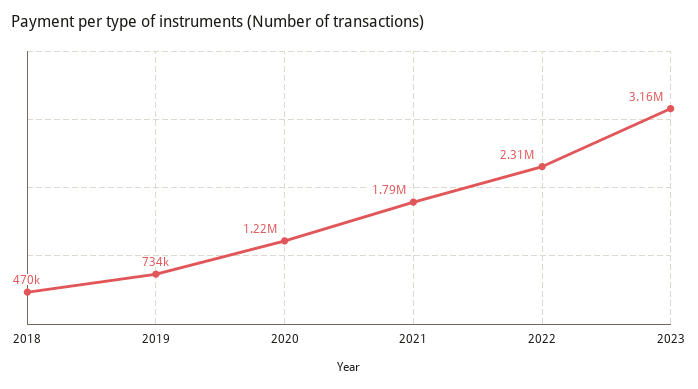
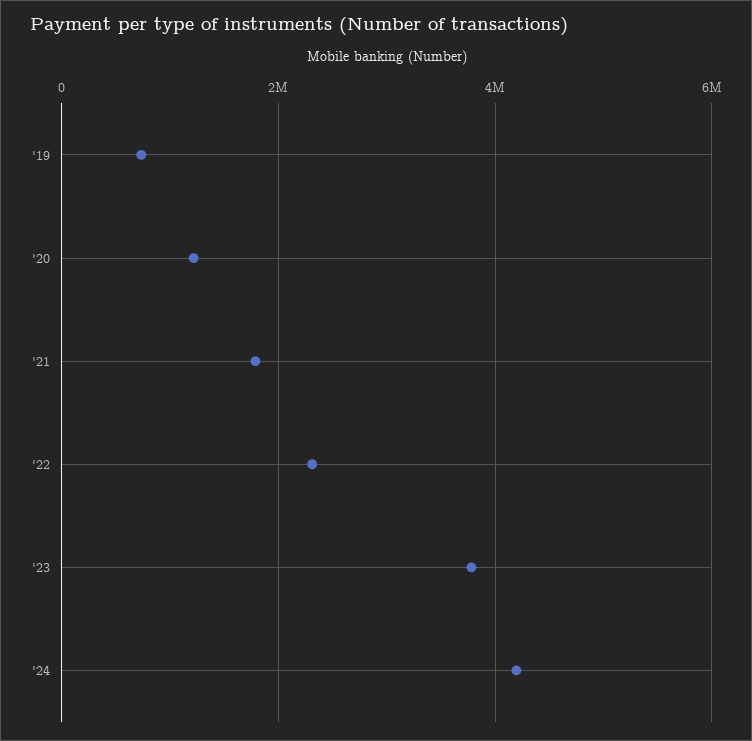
2018: 470000 -> none
2023: 3160000 -> 3800000
'24: none -> 4200000

